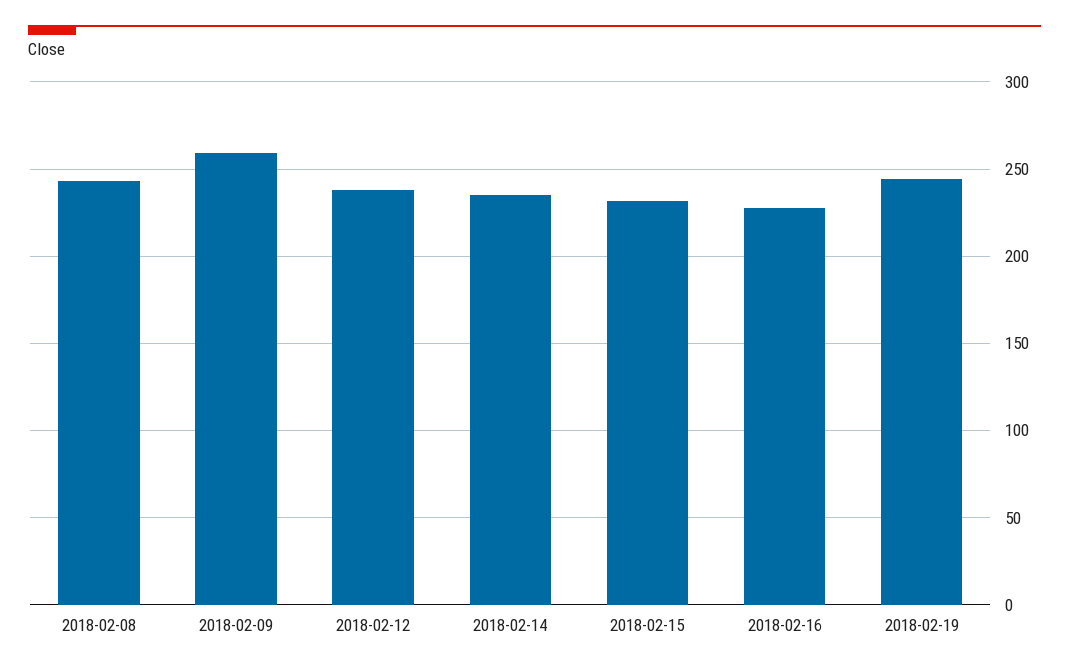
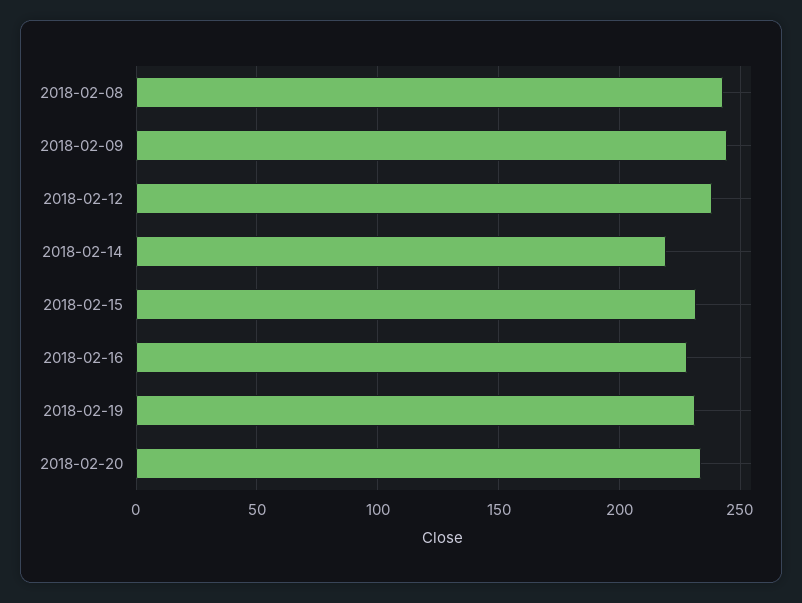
2018-02-09: 260 -> 245
2018-02-14: 235 -> 220
2018-02-19: 245 -> 230
2018-02-20: none -> 235

